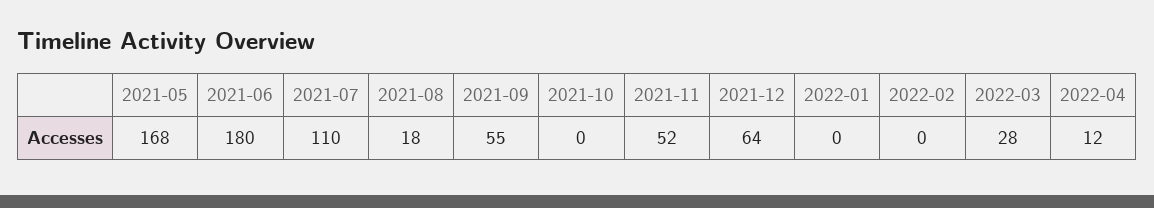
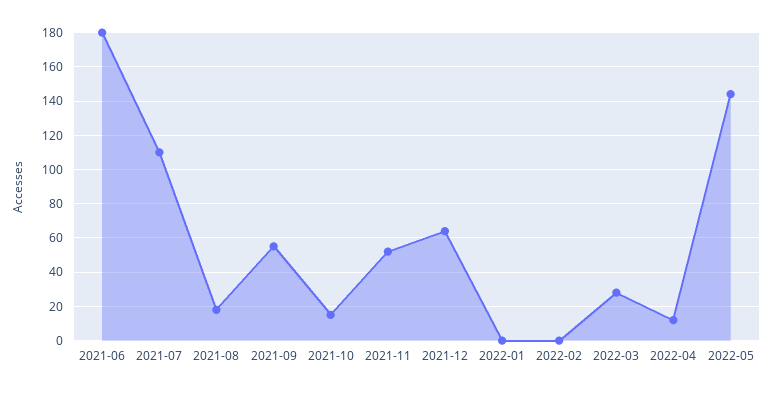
2021-05: 168 -> none
2021-10: 0 -> 15
2022-05: none -> 145

